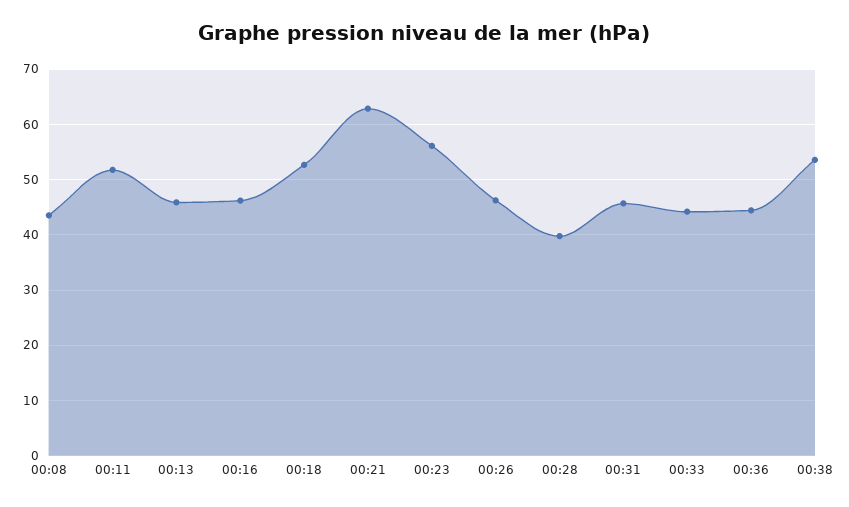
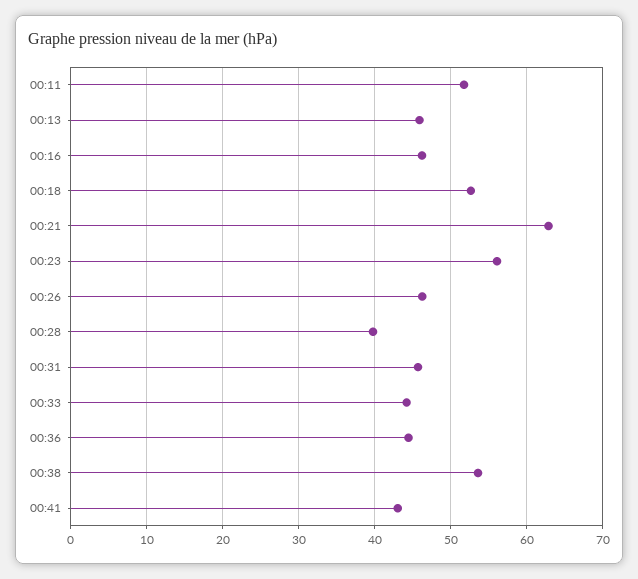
00:08: 44 -> none
00:41: none -> 43

